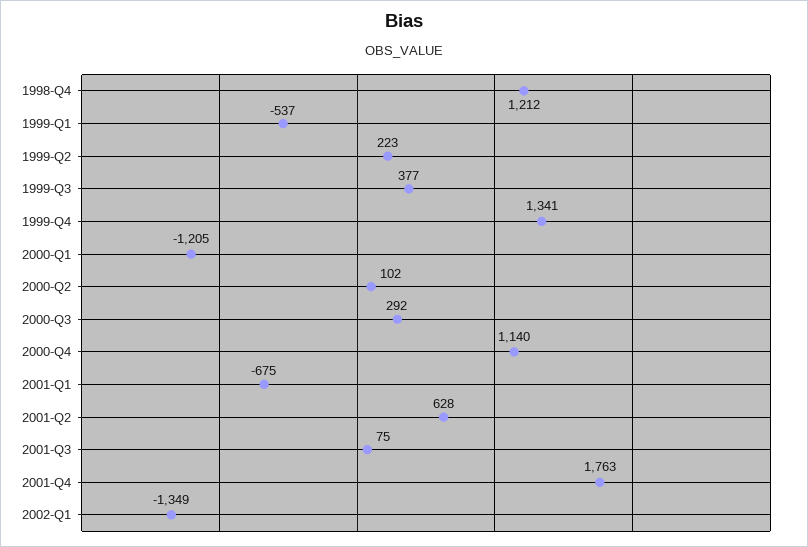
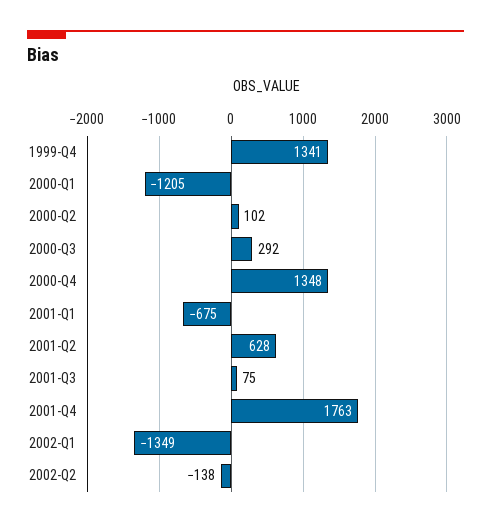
1998-Q4: 1212 -> none
1999-Q1: -537 -> none
1999-Q2: 223 -> none
1999-Q3: 377 -> none
2000-Q4: 1140 -> 1348
2002-Q2: none -> -138

